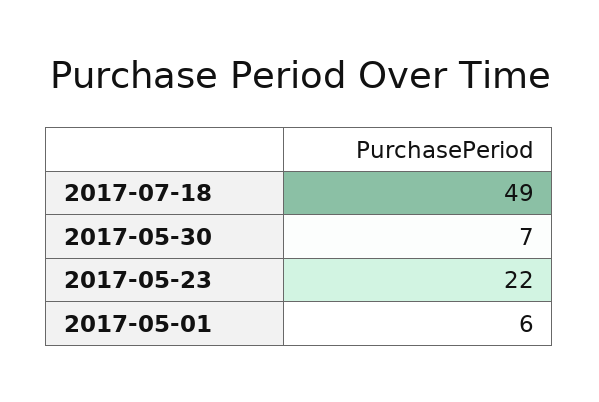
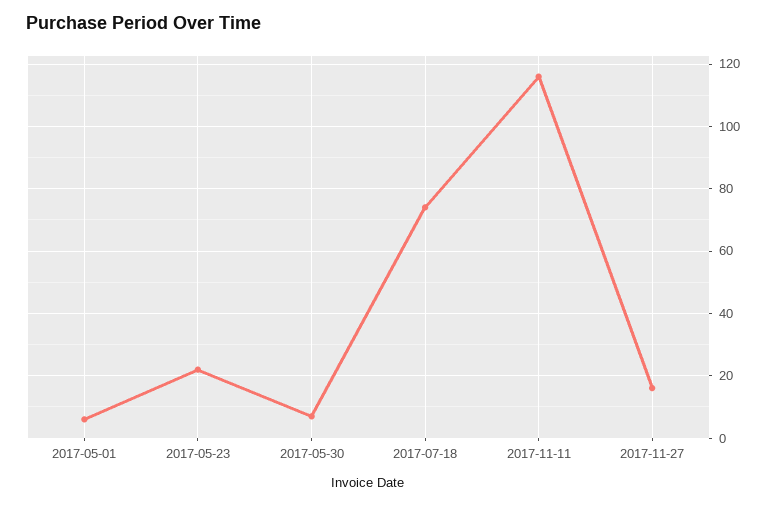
2017-07-18: 49 -> 75
2017-11-11: none -> 115
2017-11-27: none -> 15

